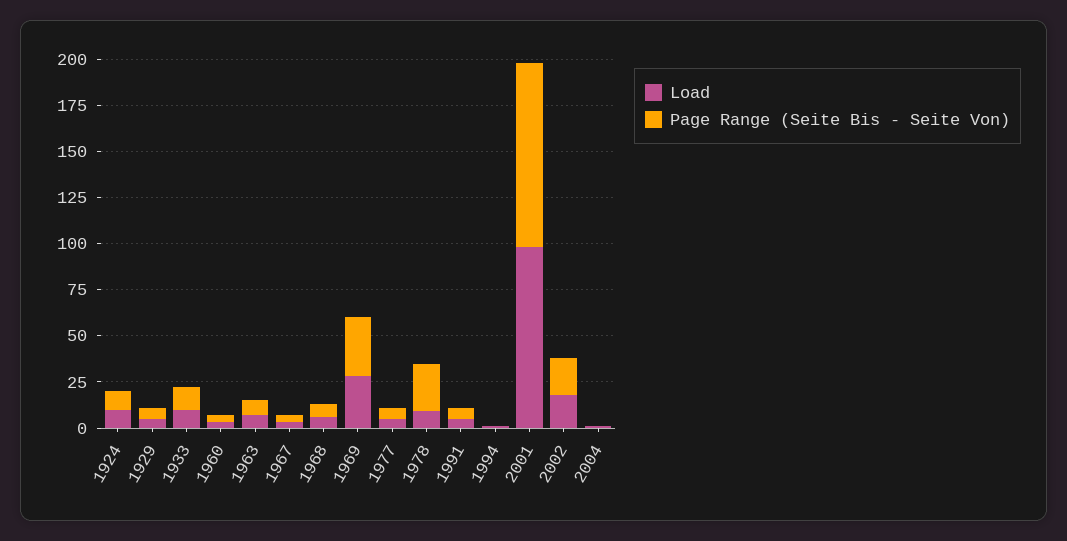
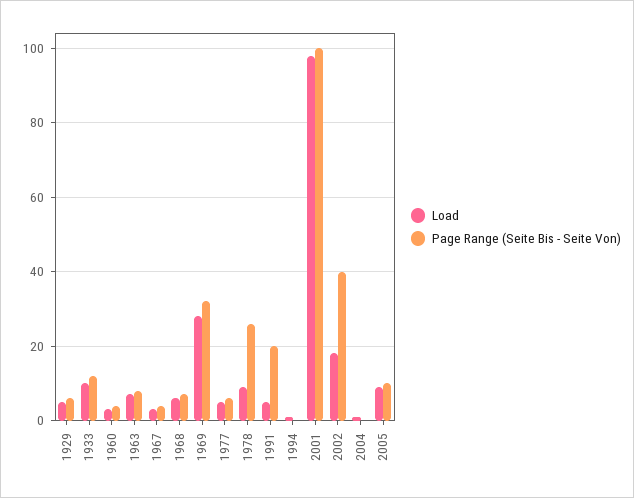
Load, 1924: 10 -> none
Page Range (Seite Bis - Seite Von), 1924: 10 -> none
Page Range (Seite Bis - Seite Von), 1991: 5 -> 20
Page Range (Seite Bis - Seite Von), 2002: 20 -> 40
Load, 2005: none -> 10
Page Range (Seite Bis - Seite Von), 2005: none -> 10

